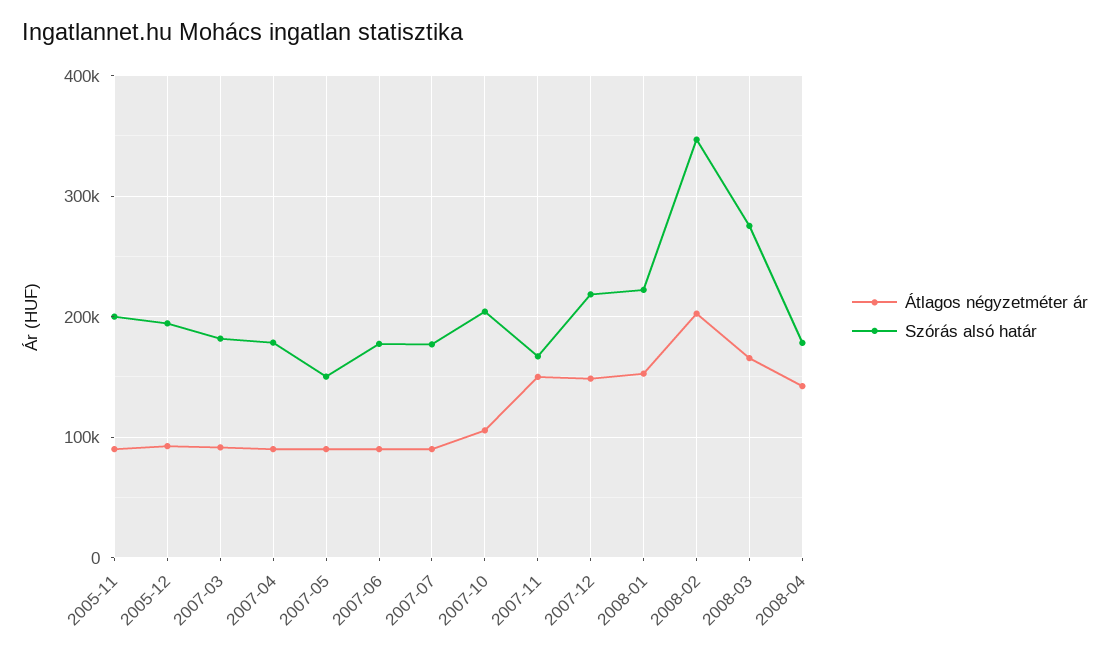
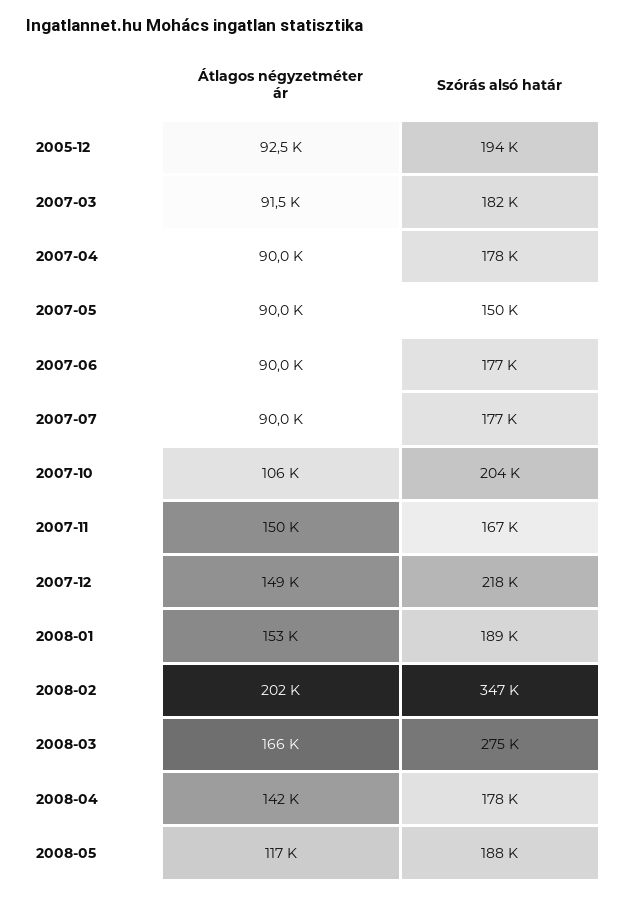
Átlagos négyzetméter ár, 2005-11: 90000 -> none
Szórás alsó határ, 2005-11: 200000 -> none
Szórás alsó határ, 2008-01: 220000 -> 189000
Átlagos négyzetméter ár, 2008-05: none -> 117000
Szórás alsó határ, 2008-05: none -> 188000

